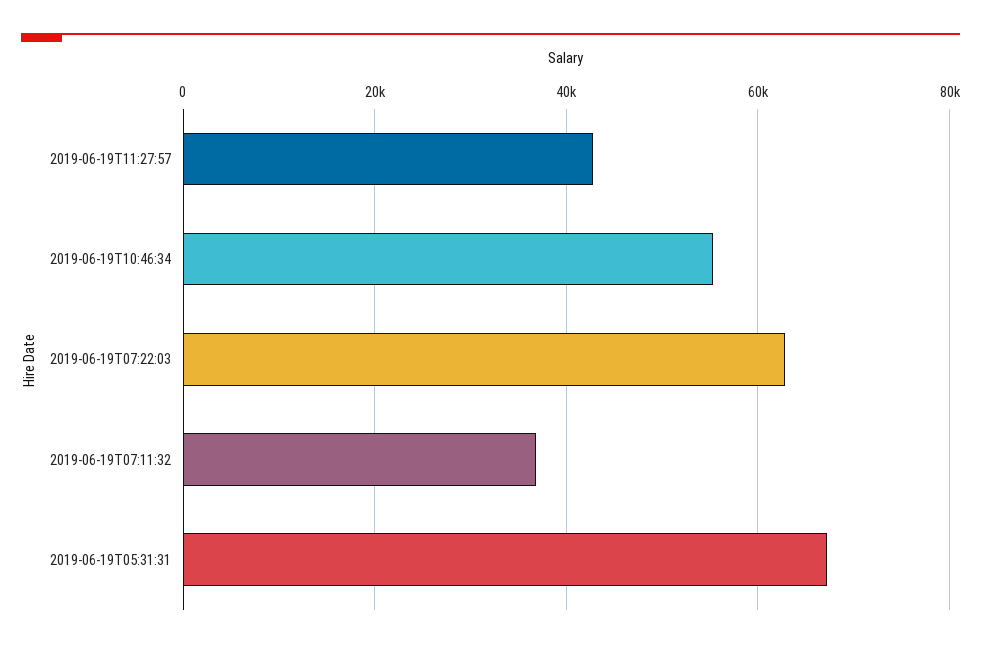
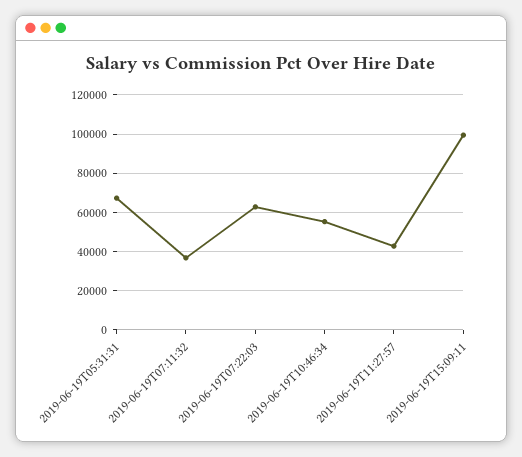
2019-06-19T15:09:11: none -> 100000

